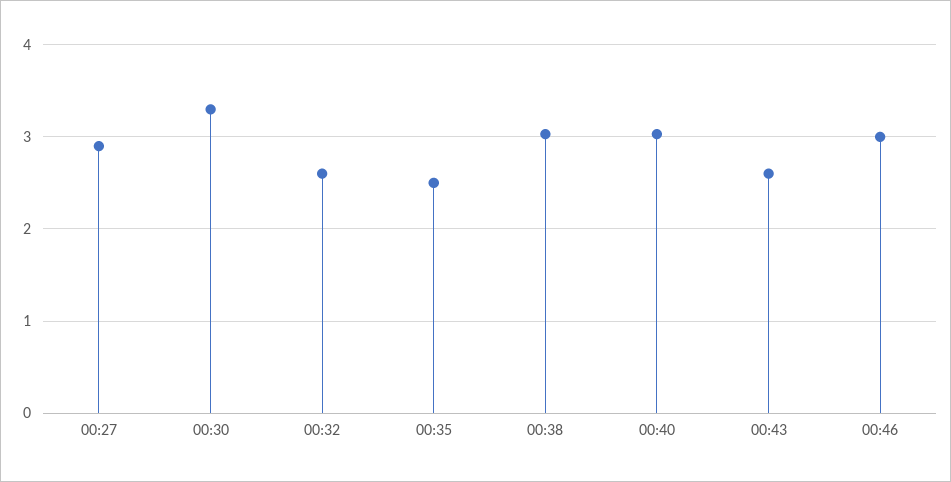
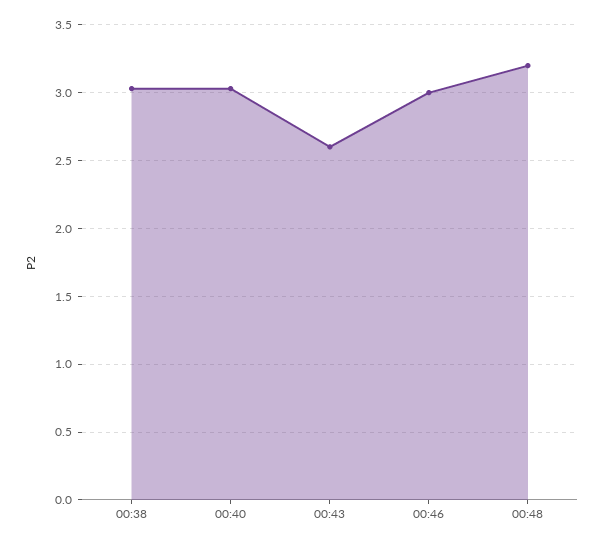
00:27: 2.9 -> none
00:30: 3.3 -> none
00:32: 2.6 -> none
00:35: 2.5 -> none
00:48: none -> 3.2

